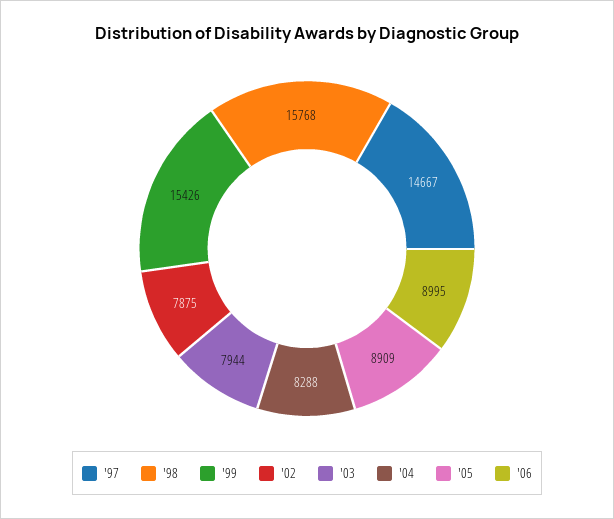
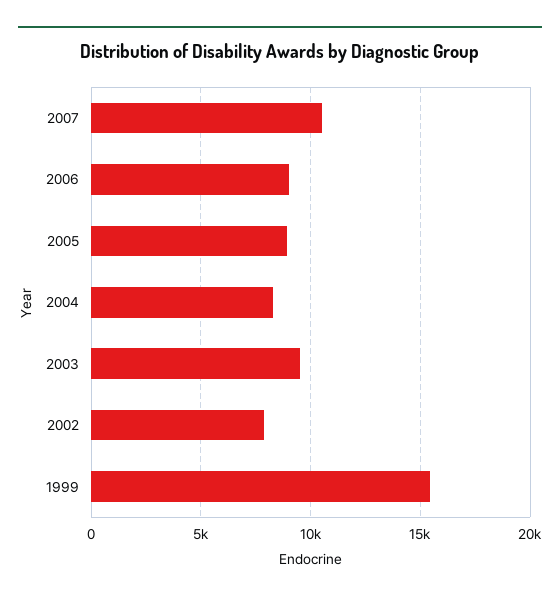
'97: 14667 -> none
'98: 15768 -> none
'03: 7944 -> 9500
2007: none -> 10500

